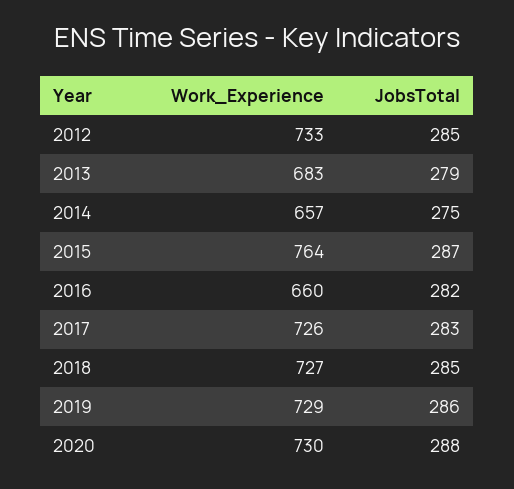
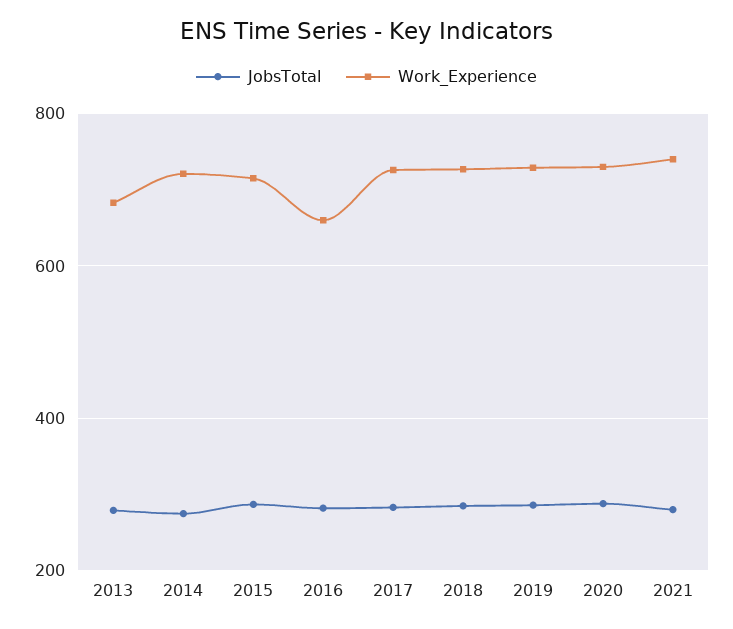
Work_Experience, 2012: 733 -> none
JobsTotal, 2012: 285 -> none
Work_Experience, 2014: 657 -> 720
Work_Experience, 2015: 764 -> 720
JobsTotal, 2021: none -> 280
Work_Experience, 2021: none -> 740

